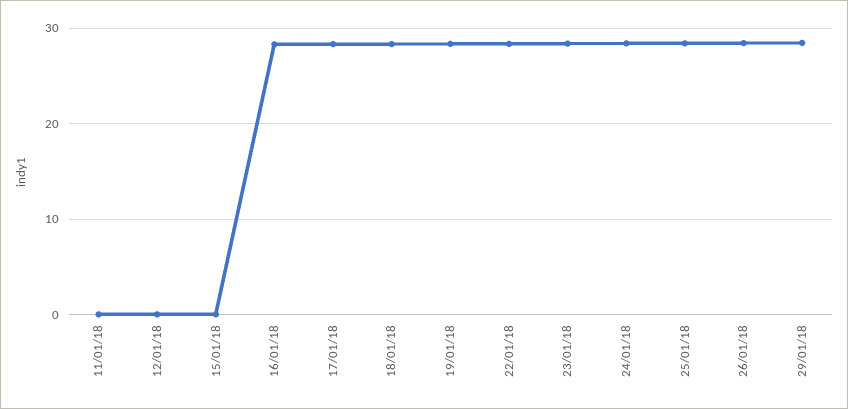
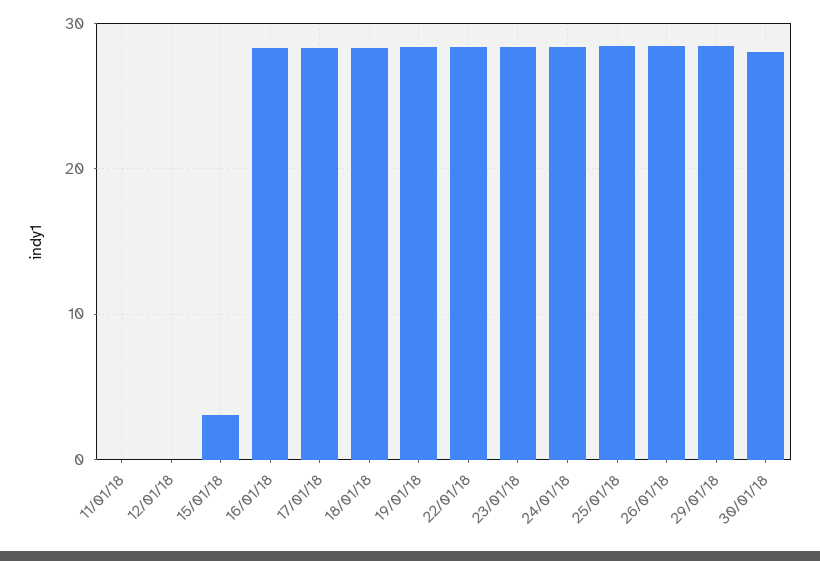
15/01/18: 0 -> 3
30/01/18: none -> 28

